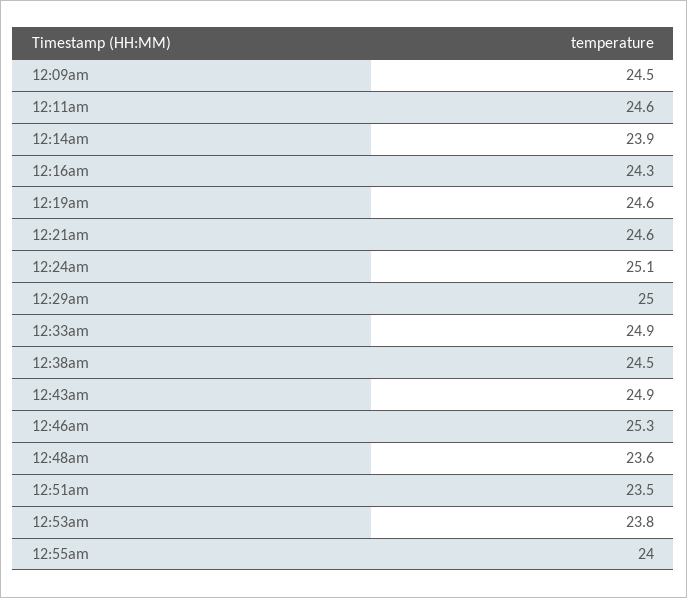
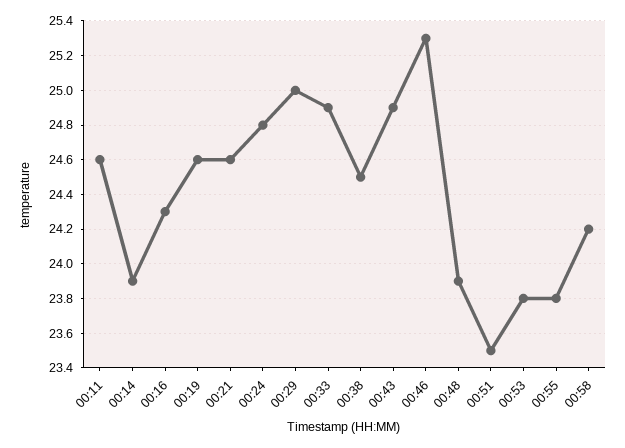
12:09am: 24.5 -> none
12:24am: 25.1 -> 24.8
12:48am: 23.6 -> 23.9
12:55am: 24 -> 23.8
00:58: none -> 24.2

